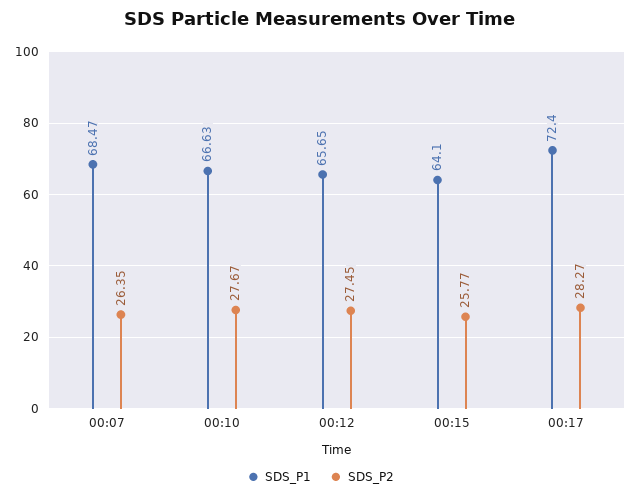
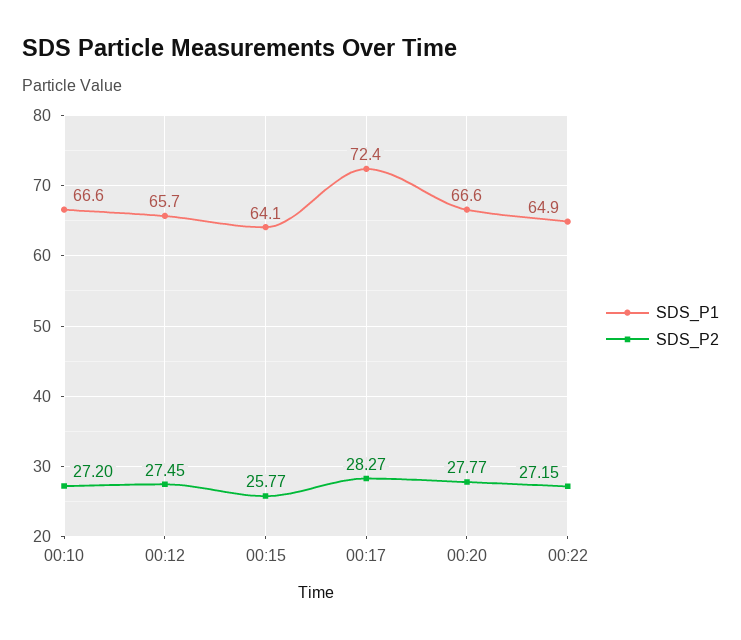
SDS_P1, 00:07: 68.47 -> none
SDS_P2, 00:07: 26.35 -> none
SDS_P2, 00:10: 27.67 -> 27.2
SDS_P1, 00:20: none -> 66.6
SDS_P2, 00:20: none -> 27.77
SDS_P1, 00:22: none -> 64.9
SDS_P2, 00:22: none -> 27.15

